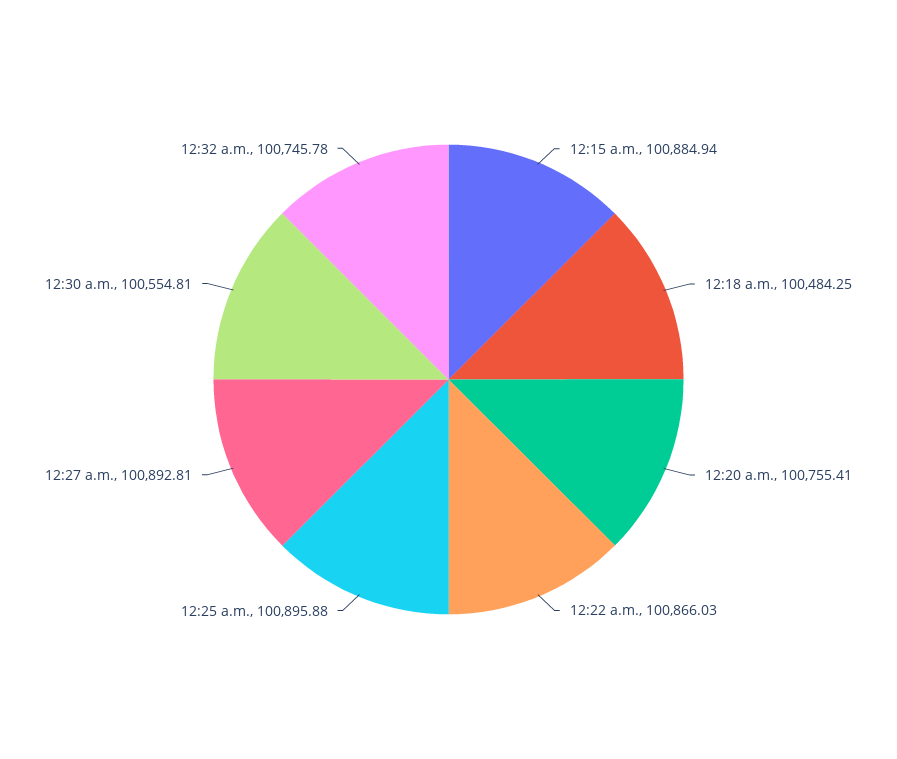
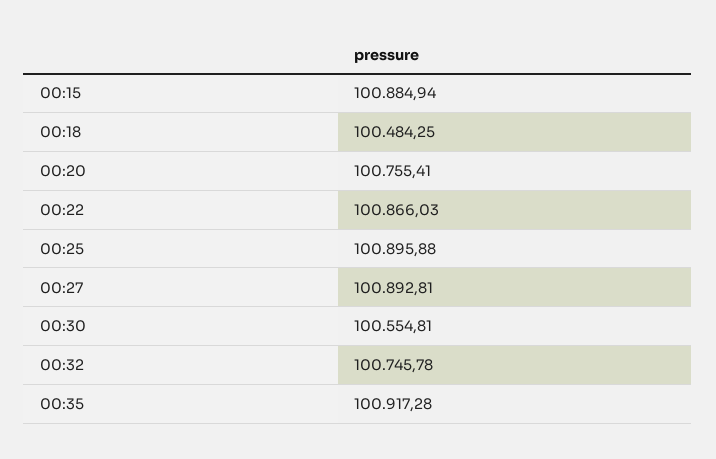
00:35: none -> 100917.28

